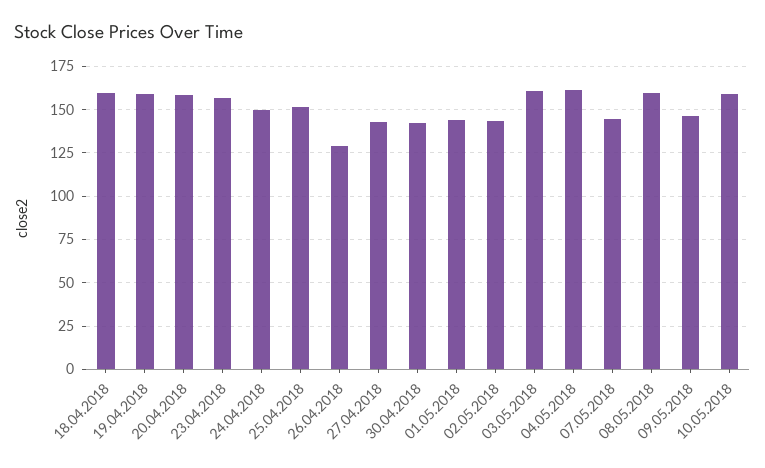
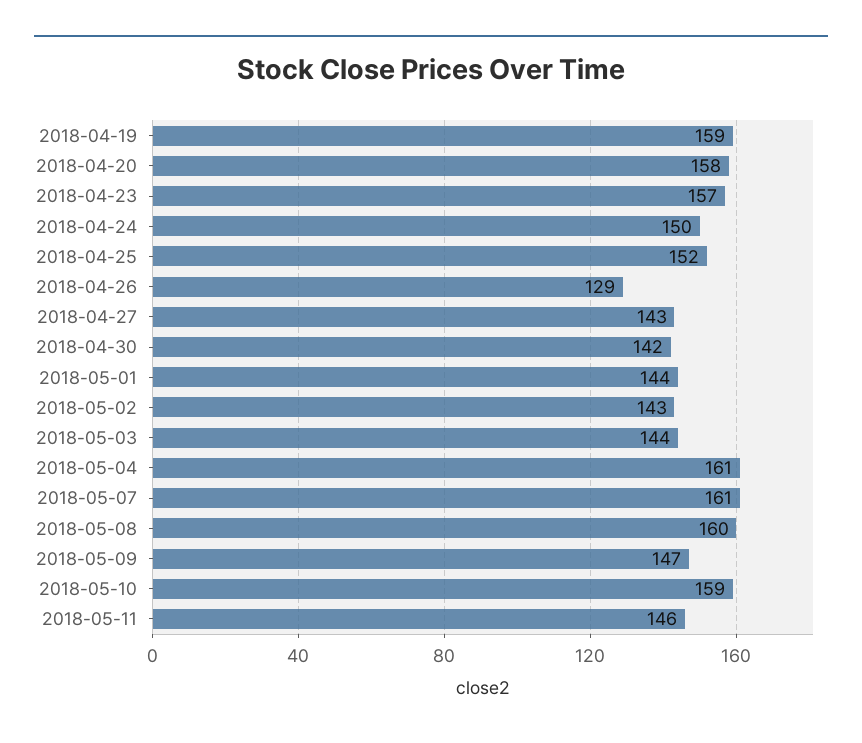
18.04.2018: 160 -> none
03.05.2018: 160 -> 144
07.05.2018: 145 -> 161
2018-05-11: none -> 146

